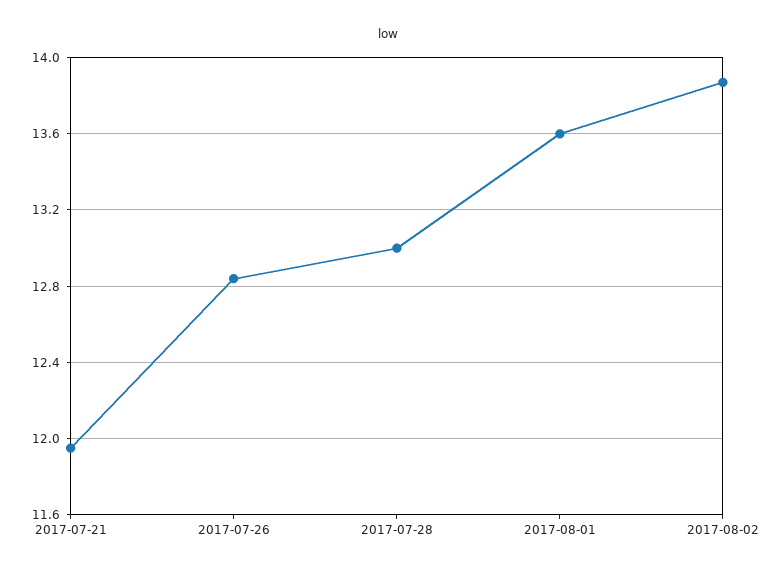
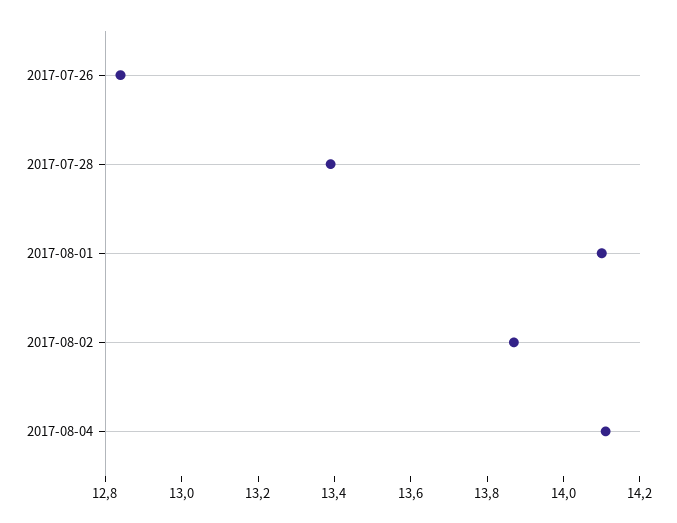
2017-07-21: 11.95 -> none
2017-07-28: 13 -> 13.4
2017-08-01: 13.6 -> 14.1
2017-08-04: none -> 14.1

